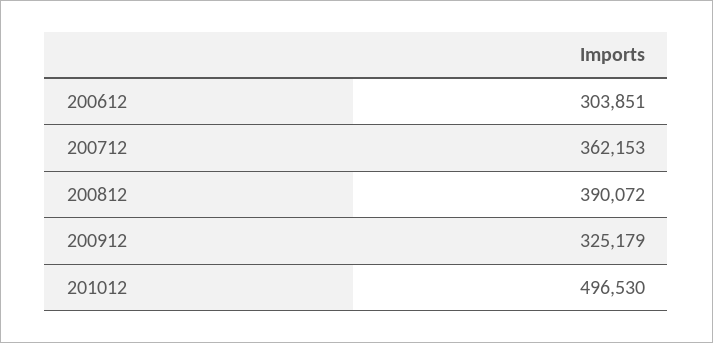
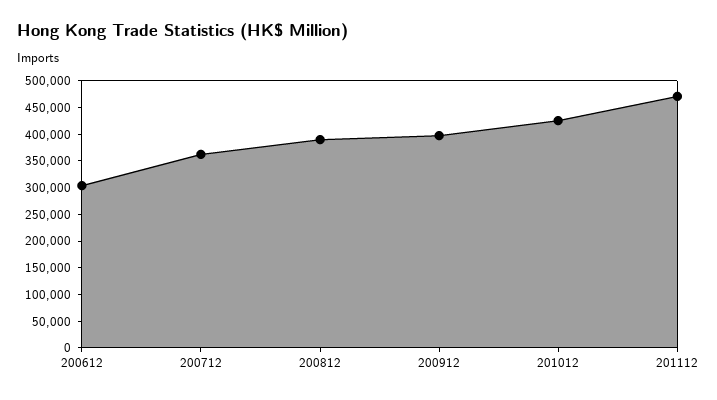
200912: 325179 -> 400000
201012: 496530 -> 425000
201112: none -> 475000

